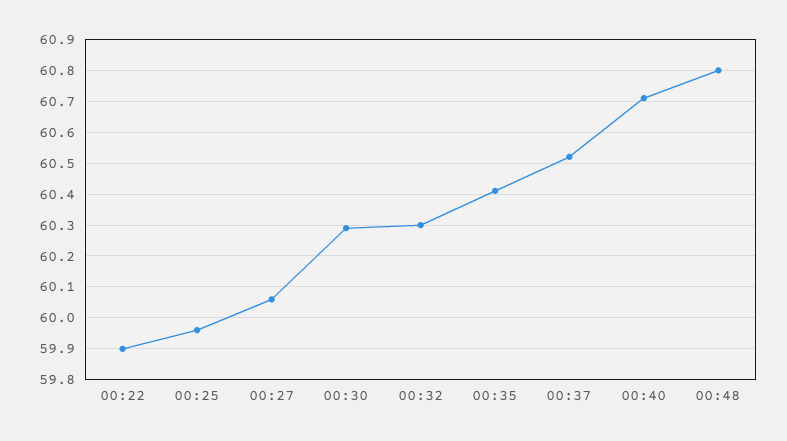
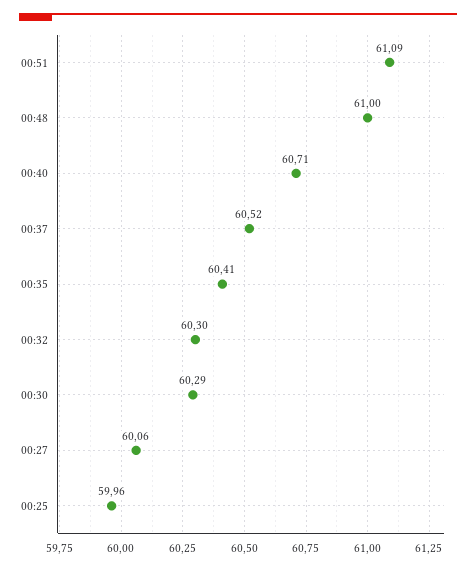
00:22: 59.9 -> none
00:48: 60.8 -> 61
00:51: none -> 61.09

